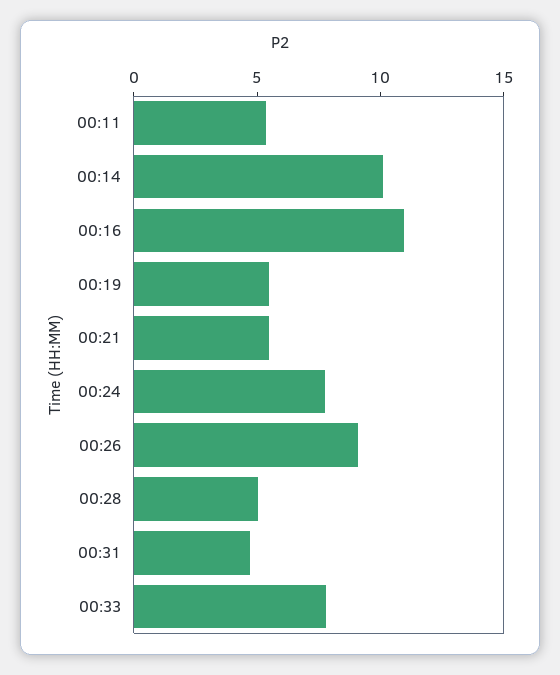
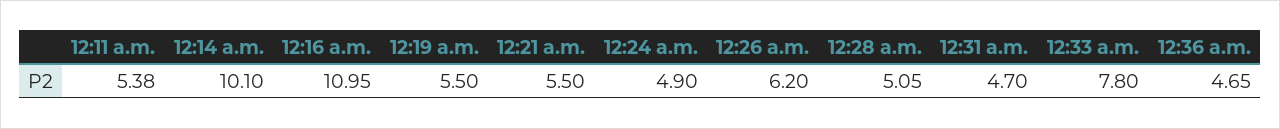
00:24: 8 -> 4.9
00:26: 9 -> 6.2
12:36 a.m.: none -> 4.65

